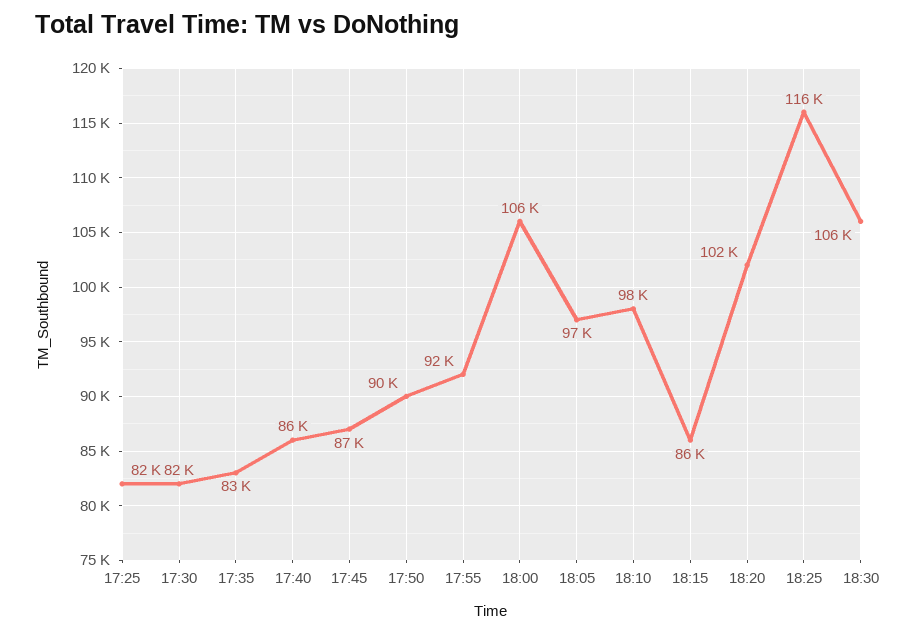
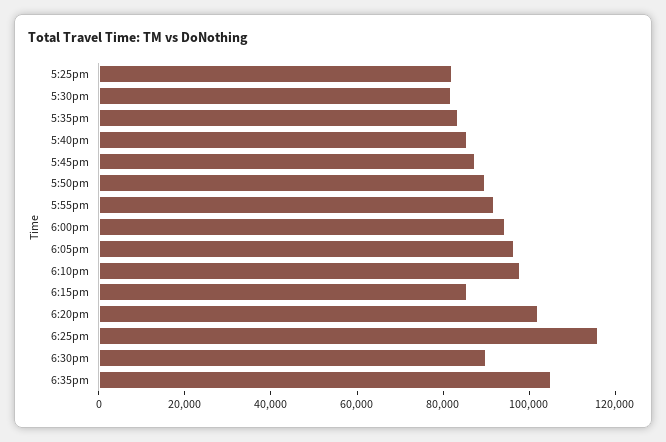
18:00: 106000 -> 95000
18:30: 106000 -> 90000
6:35pm: none -> 105000

